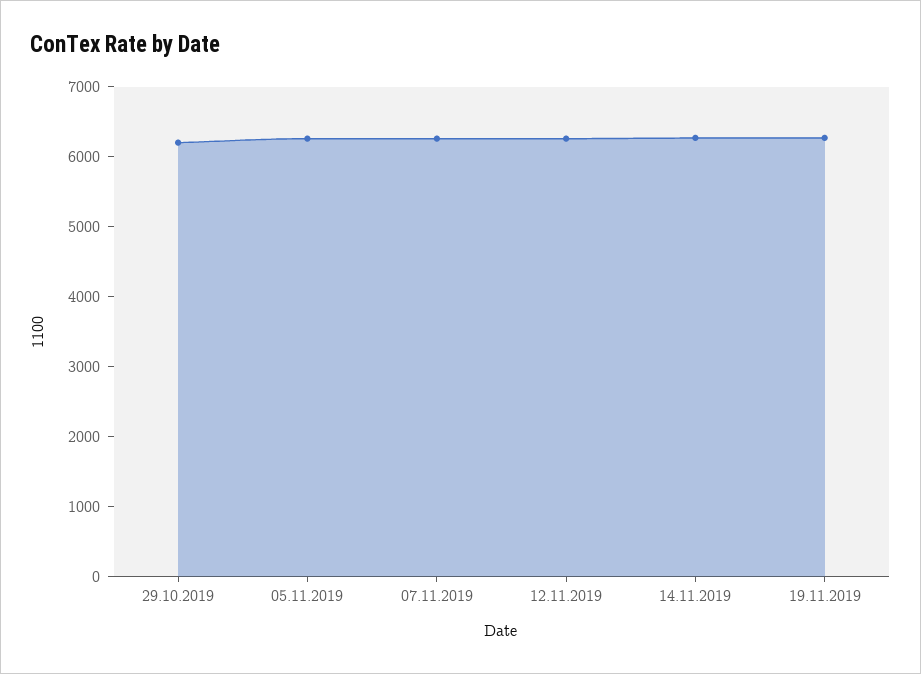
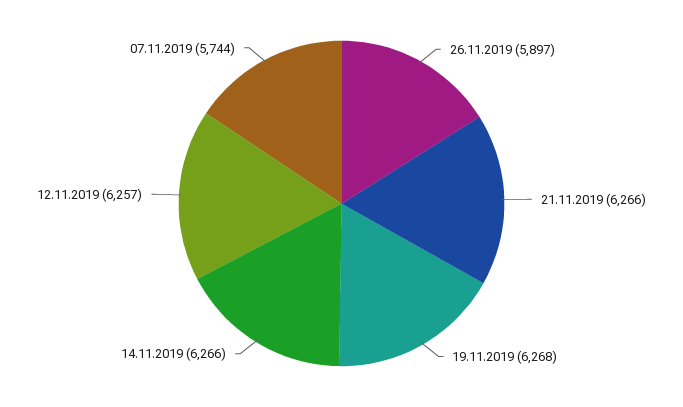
29.10.2019: 6200 -> none
05.11.2019: 6200 -> none
07.11.2019: 6200 -> 5744
26.11.2019: none -> 5897
21.11.2019: none -> 6266

